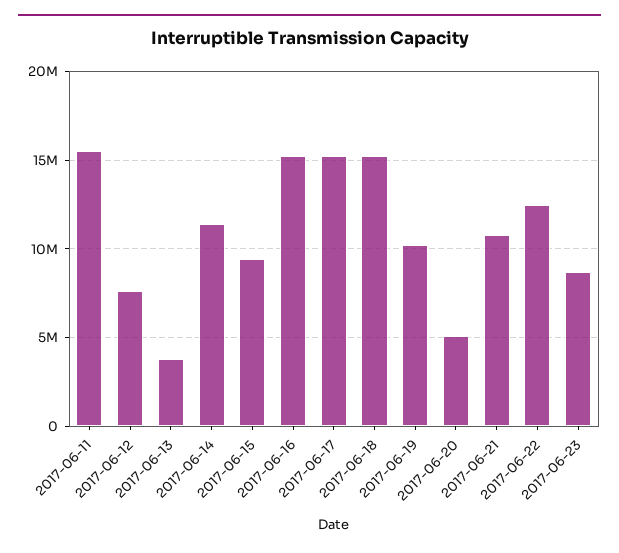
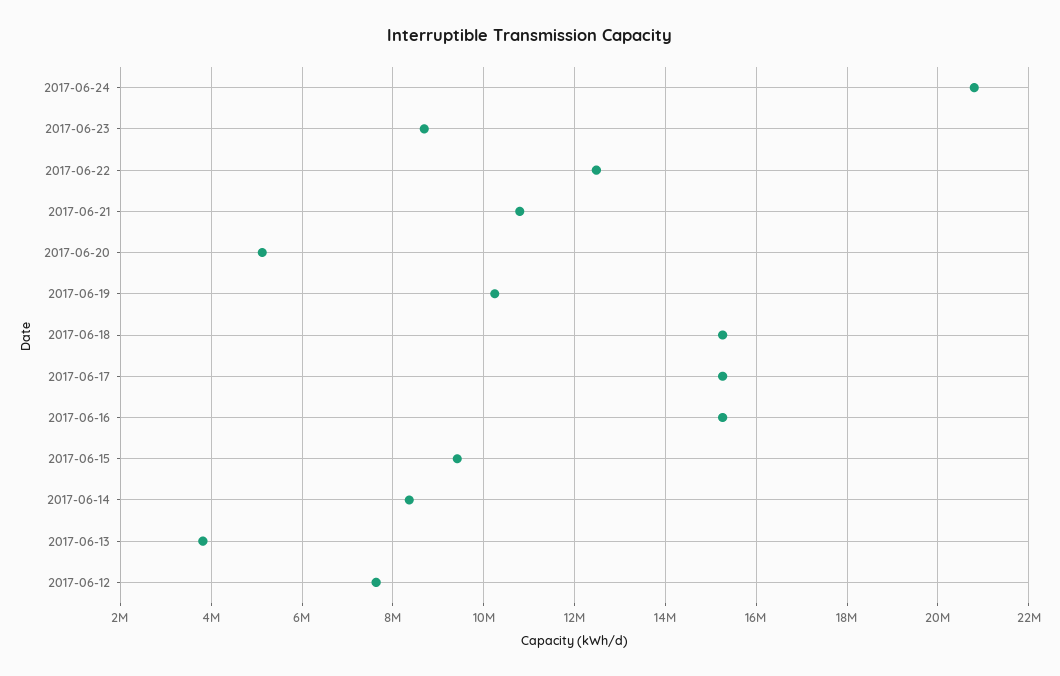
2017-06-11: 15500000 -> none
2017-06-14: 11500000 -> 8400000
2017-06-24: none -> 20800000

